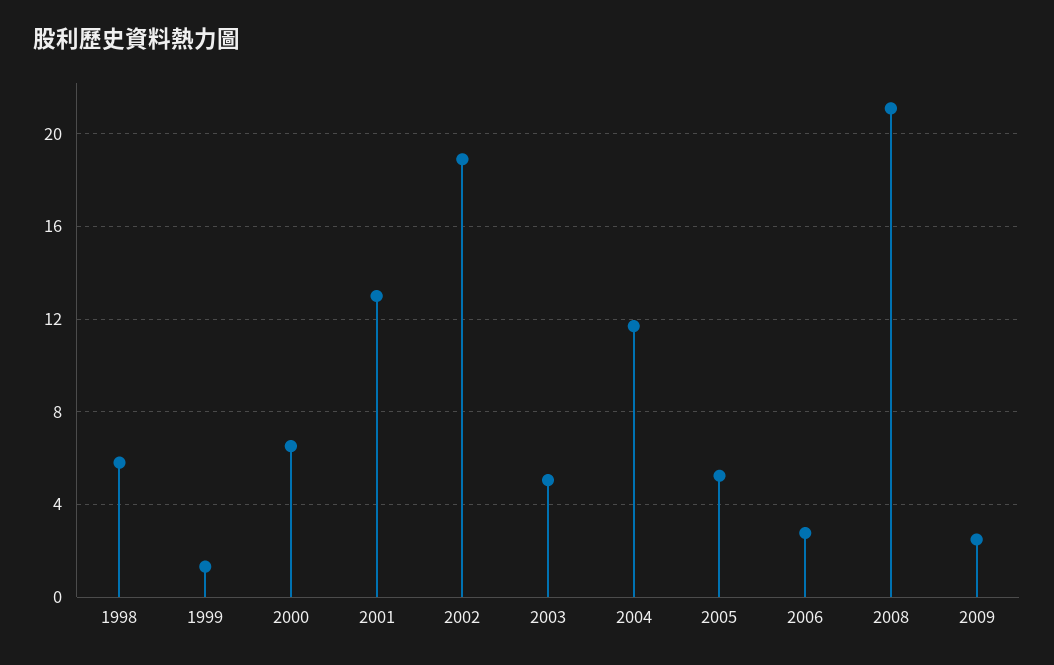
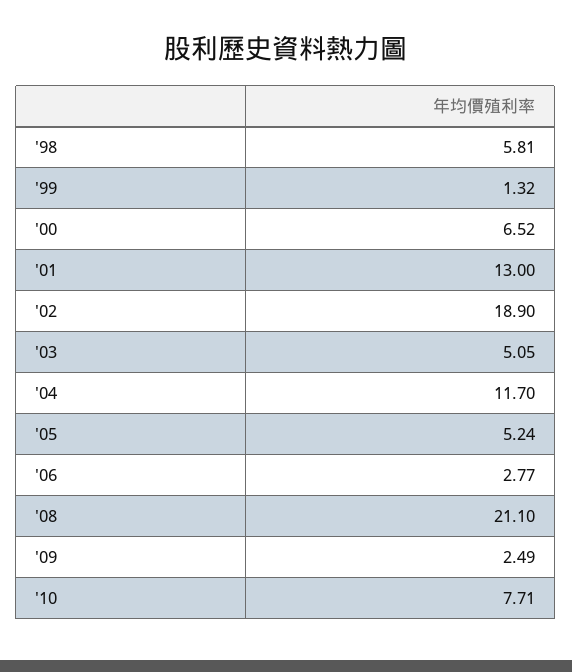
'10: none -> 7.71

